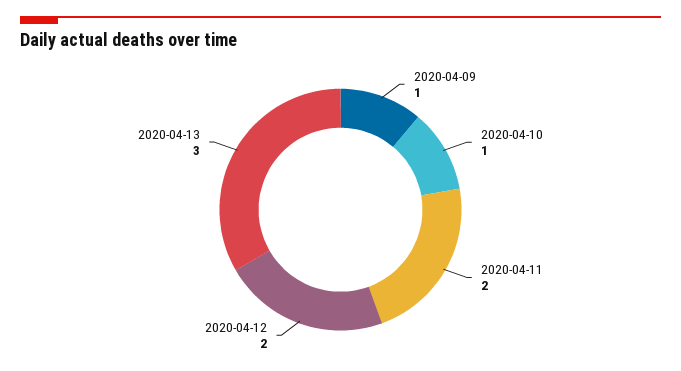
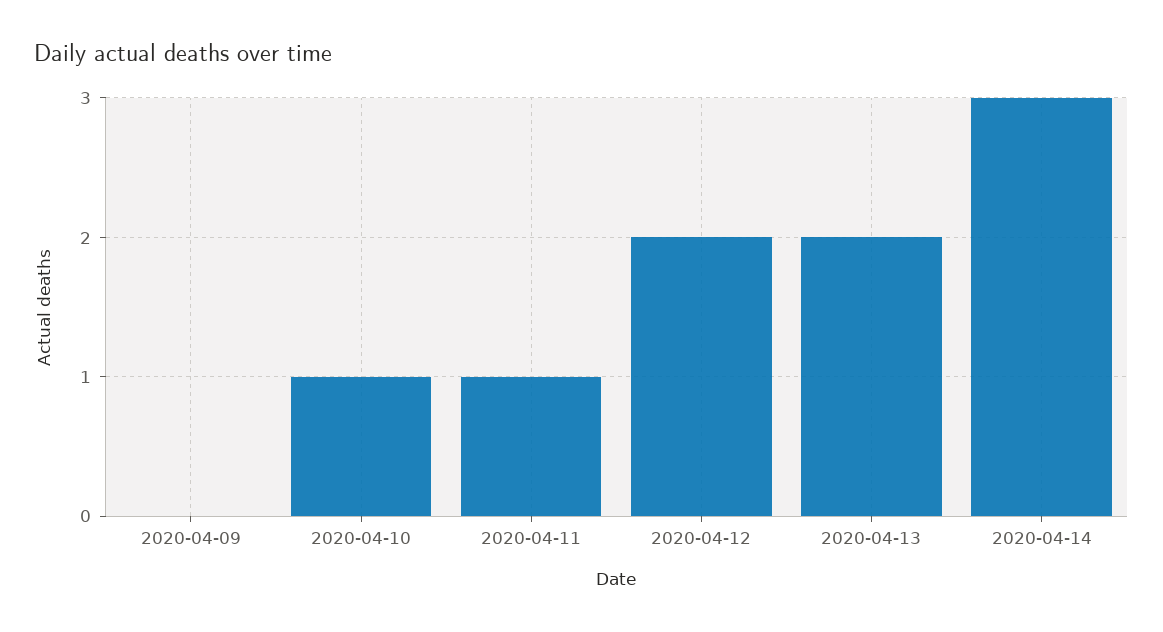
2020-04-09: 1 -> 0
2020-04-11: 2 -> 1
2020-04-13: 3 -> 2
2020-04-14: none -> 3

